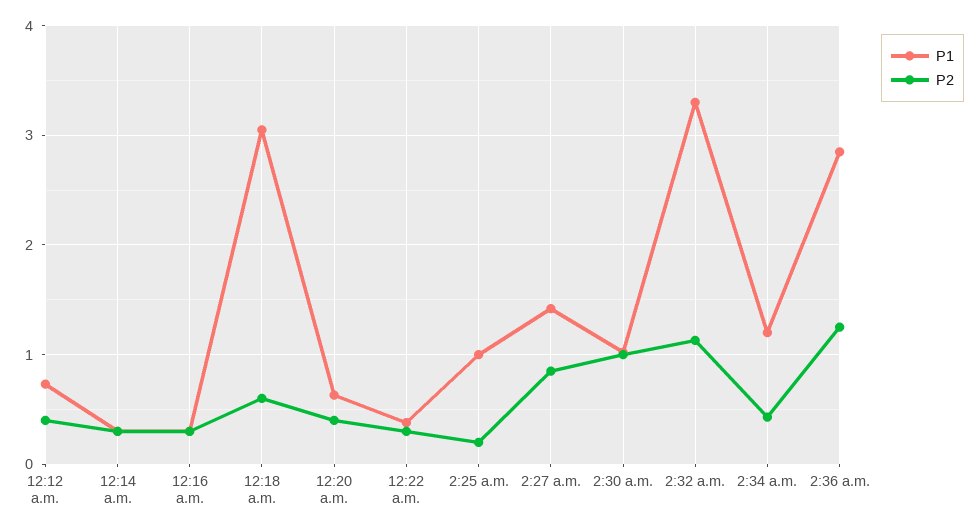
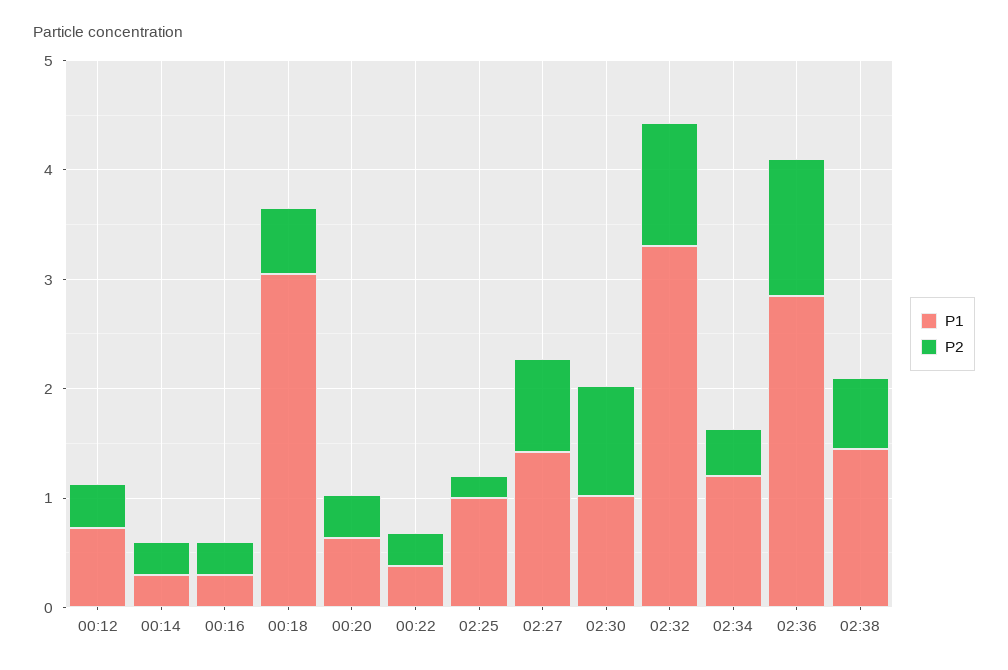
P1, 02:38: none -> 1.4
P2, 02:38: none -> 0.6

